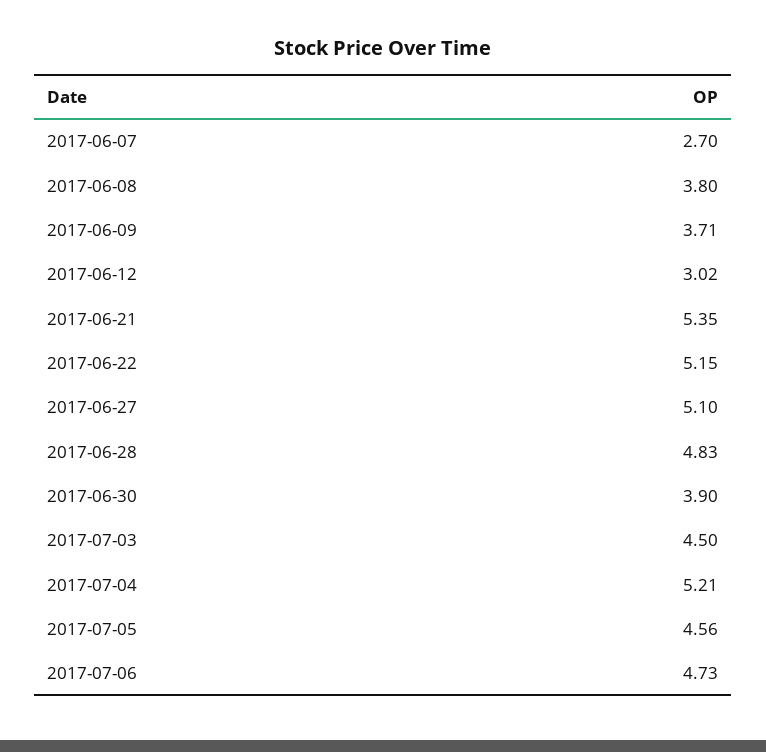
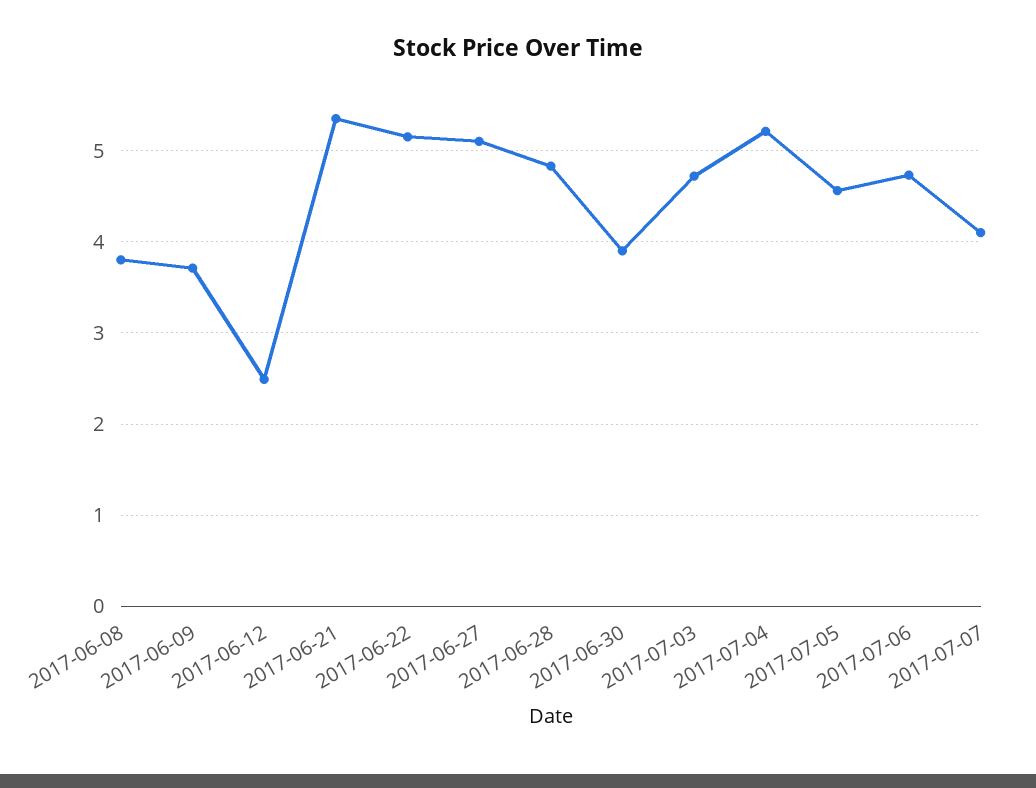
2017-06-07: 2.7 -> none
2017-06-12: 3.02 -> 2.5
2017-07-03: 4.5 -> 4.7
2017-07-07: none -> 4.1

